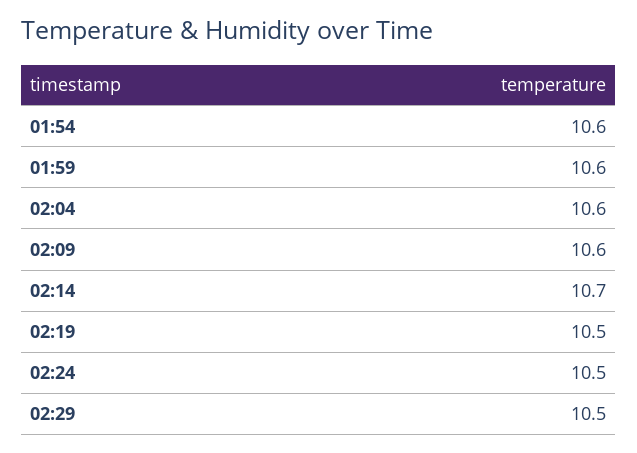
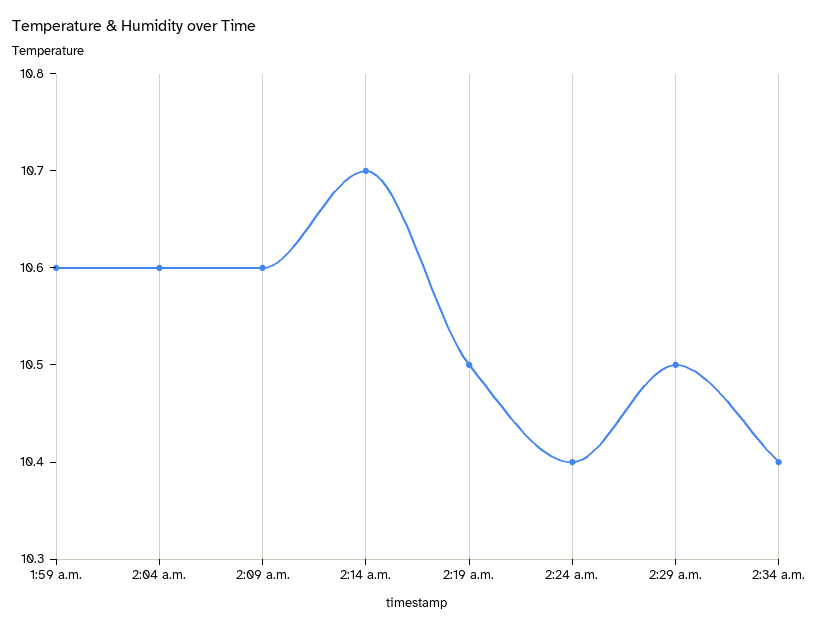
01:54: 10.6 -> none
02:24: 10.5 -> 10.4
2:34 a.m.: none -> 10.4

